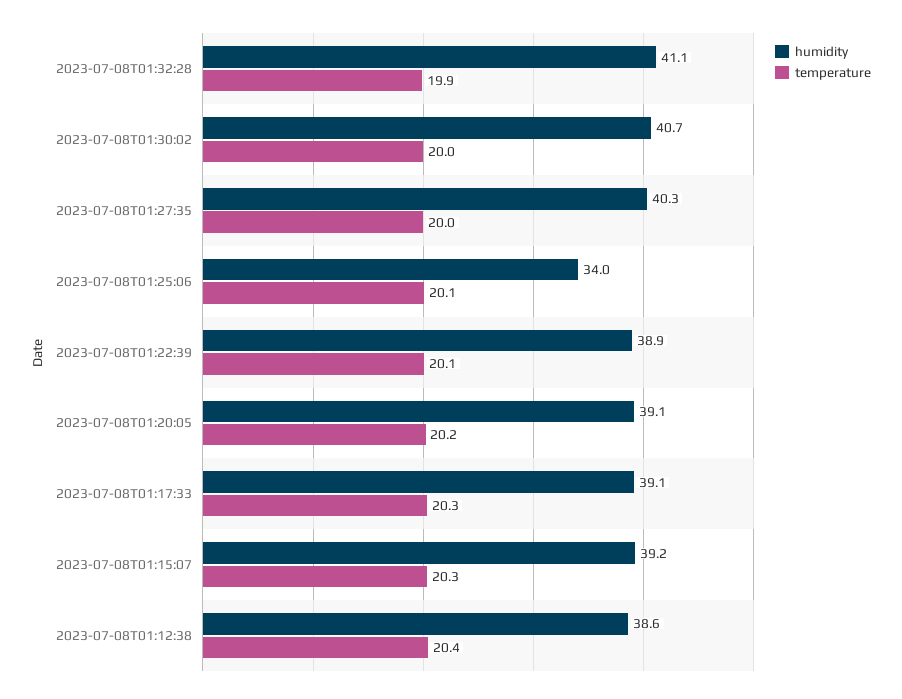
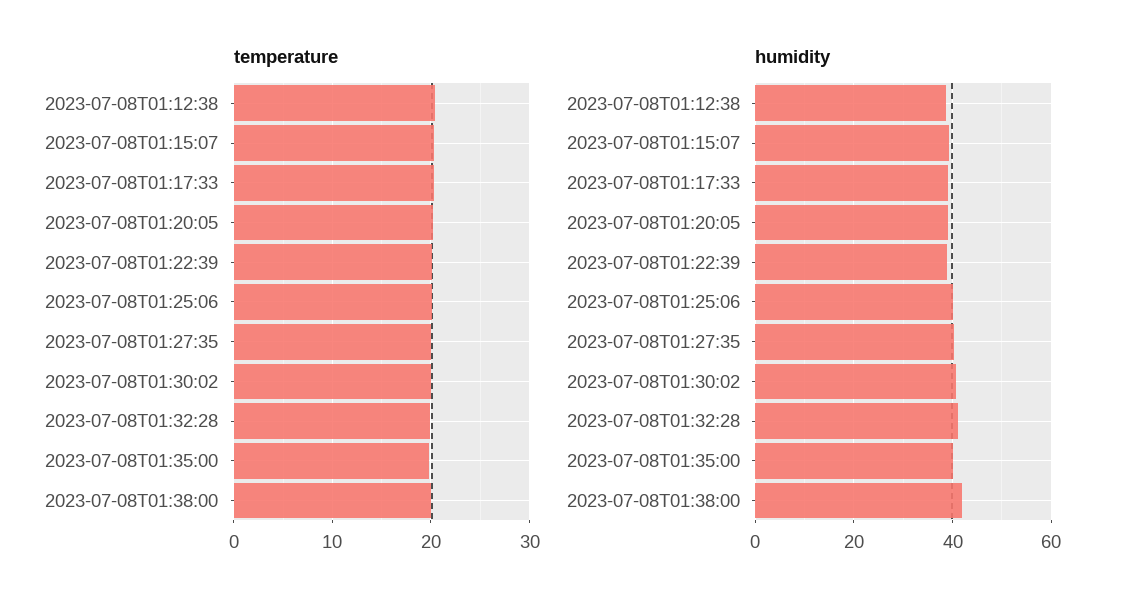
humidity, 2023-07-08T01:25:06: 34 -> 40
temperature, 2023-07-08T01:35:00: none -> 20
temperature, 2023-07-08T01:38:00: none -> 20
humidity, 2023-07-08T01:35:00: none -> 40
humidity, 2023-07-08T01:38:00: none -> 42

